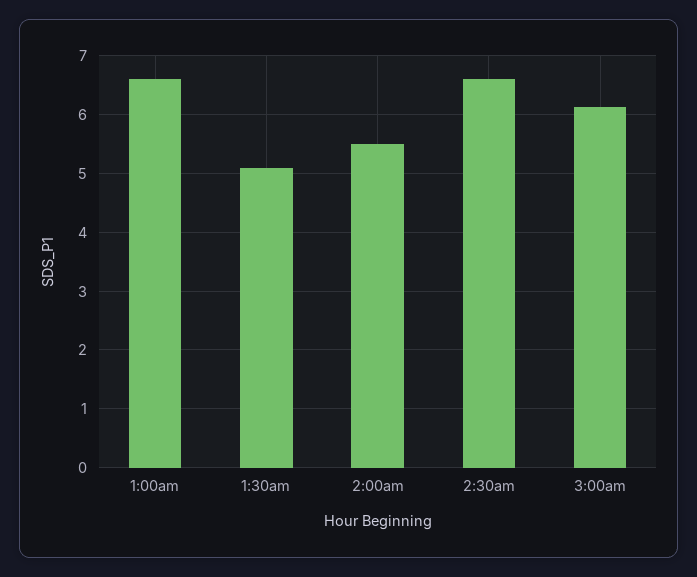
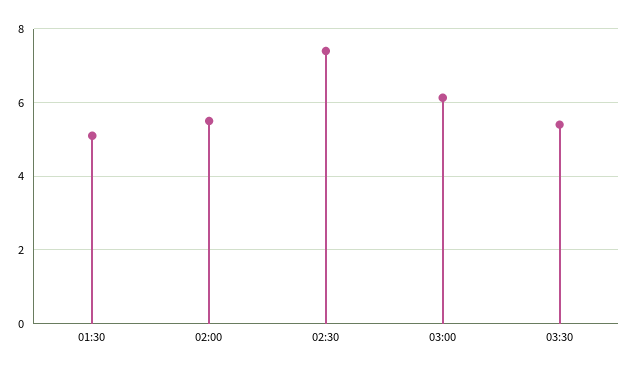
1:00am: 6.6 -> none
2:30am: 6.6 -> 7.4
03:30: none -> 5.4

